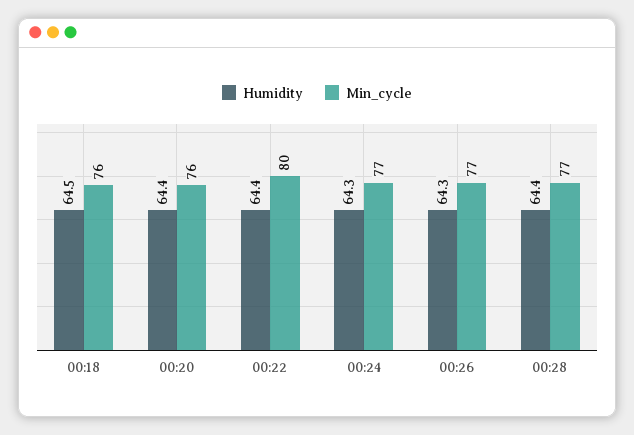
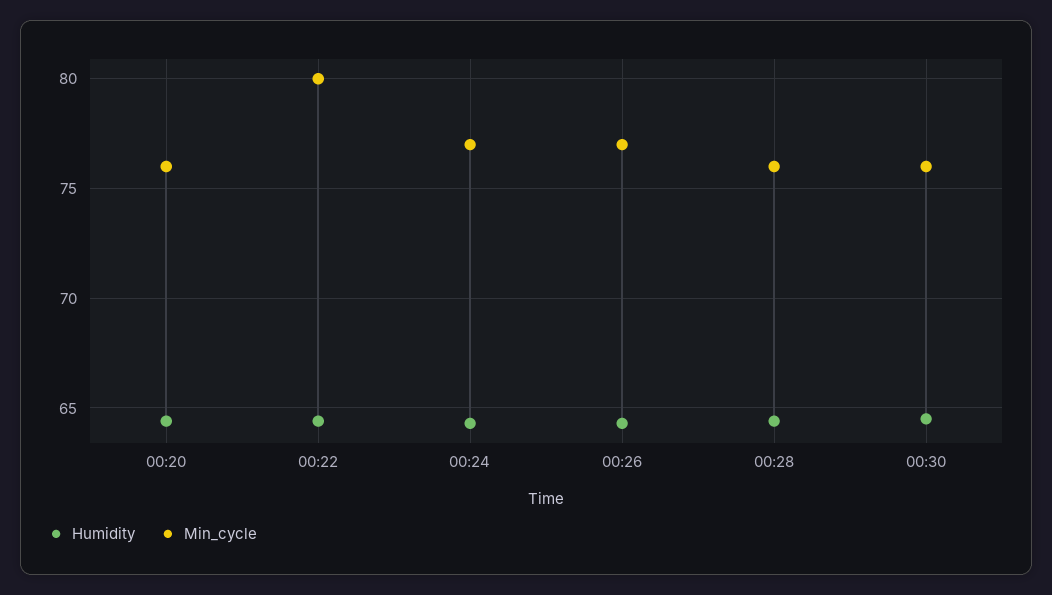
Humidity, 00:18: 64.5 -> none
Min_cycle, 00:18: 76 -> none
Min_cycle, 00:28: 77 -> 76
Humidity, 00:30: none -> 64.5
Min_cycle, 00:30: none -> 76

